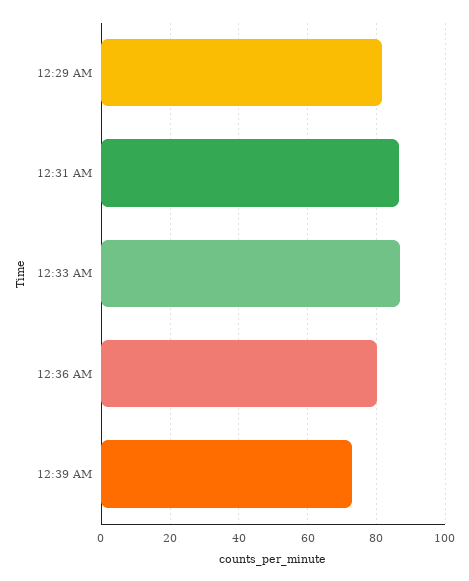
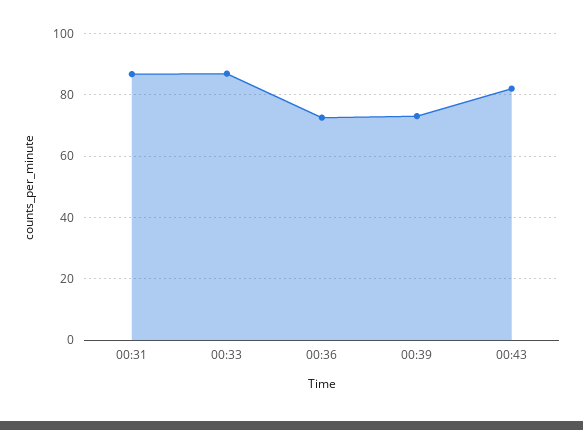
12:29 AM: 82 -> none
12:36 AM: 80 -> 72
00:43: none -> 82

